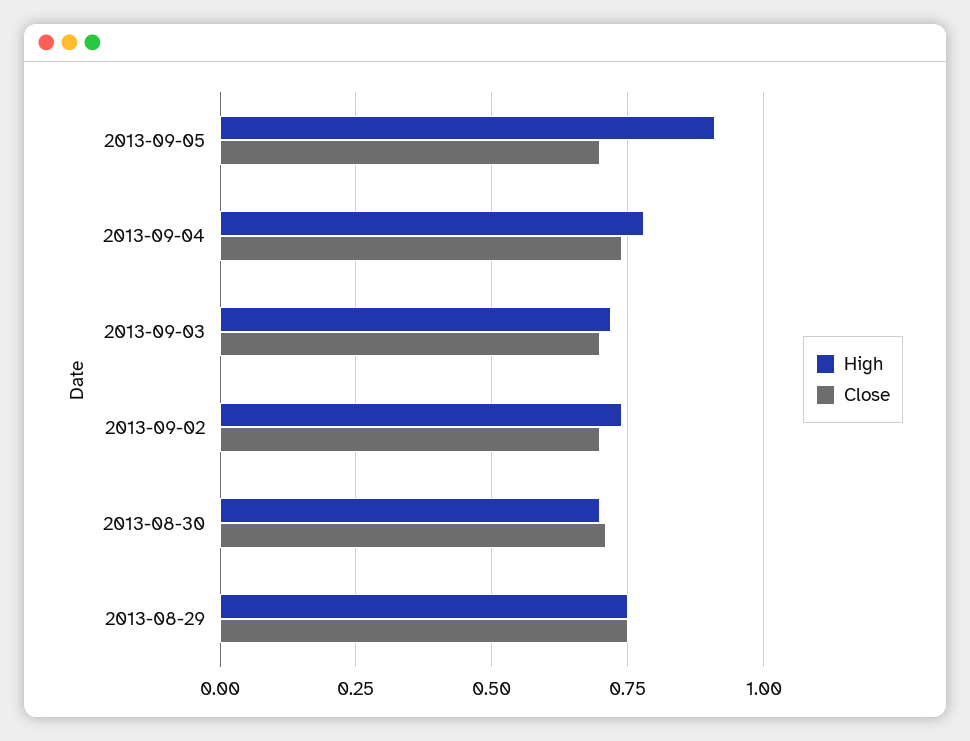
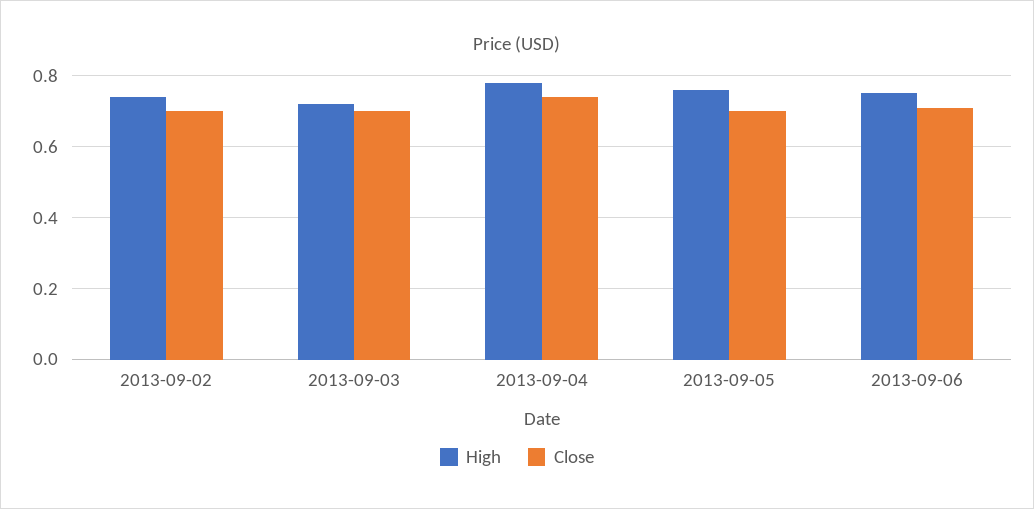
High, 2013-09-05: 0.9 -> 0.75
High, 2013-08-30: 0.7 -> none
Close, 2013-08-30: 0.7 -> none
High, 2013-08-29: 0.75 -> none
Close, 2013-08-29: 0.75 -> none
High, 2013-09-06: none -> 0.75
Close, 2013-09-06: none -> 0.7

